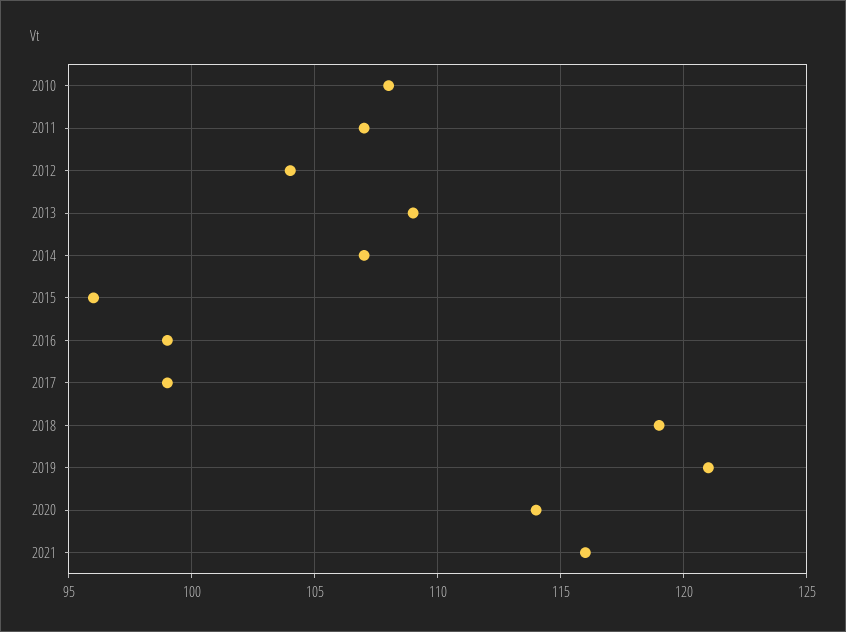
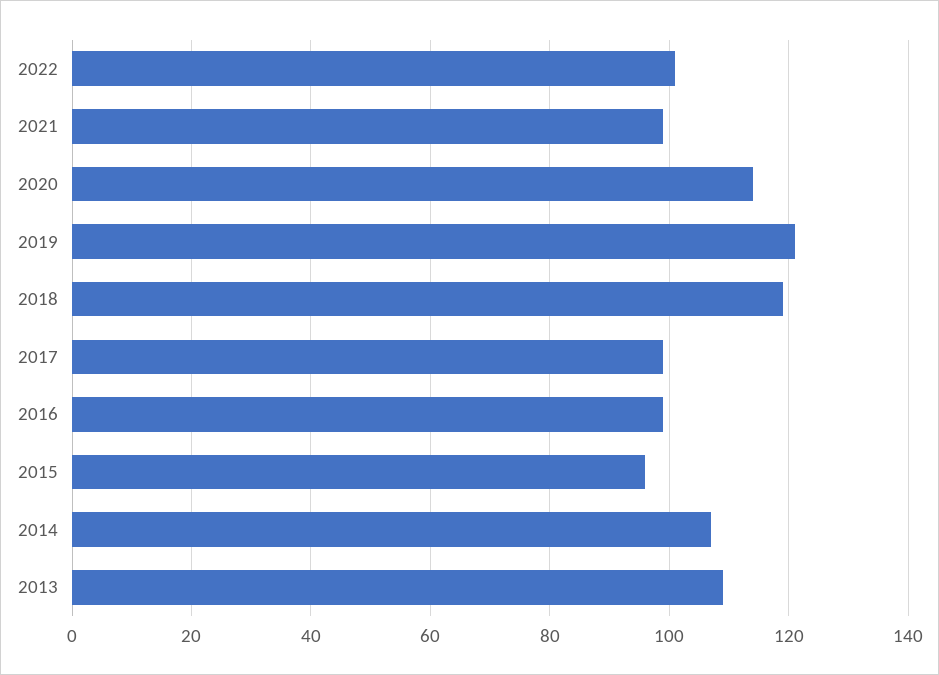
2010: 108 -> none
2011: 107 -> none
2012: 104 -> none
2021: 116 -> 100
2022: none -> 100

